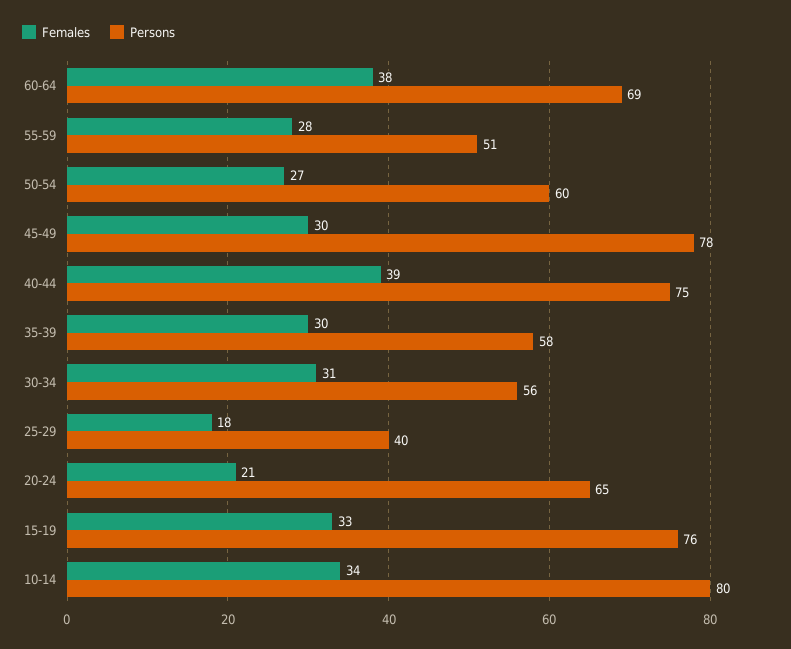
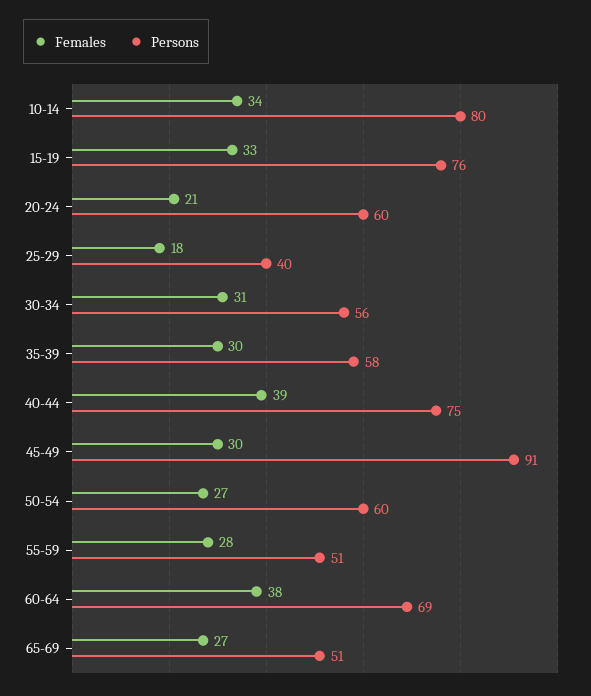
Persons, 45-49: 78 -> 91
Persons, 20-24: 65 -> 60
Females, 65-69: none -> 27
Persons, 65-69: none -> 51

